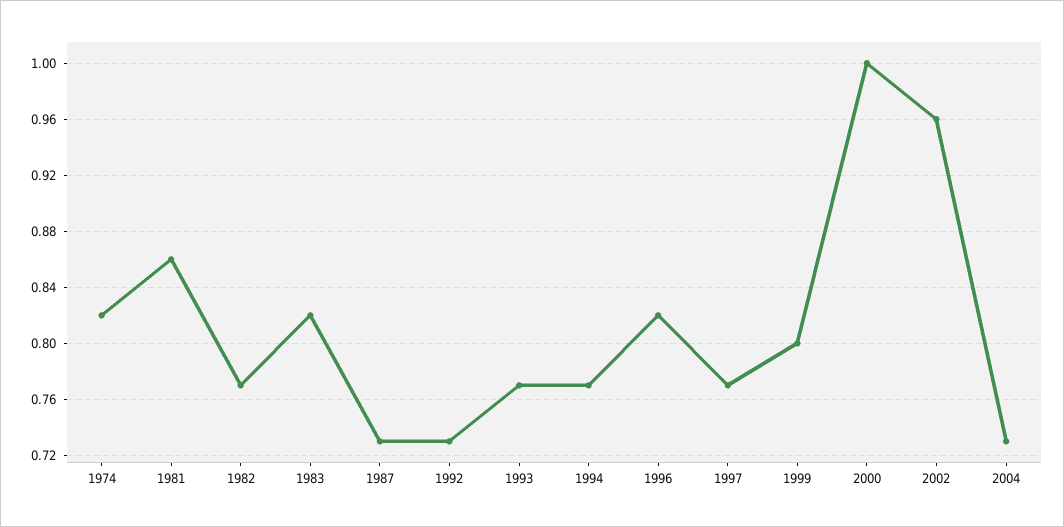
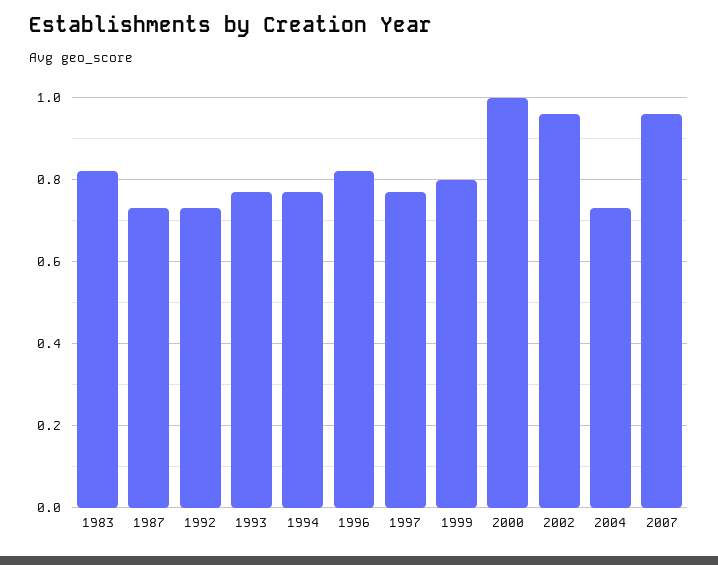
1974: 0.82 -> none
1981: 0.86 -> none
1982: 0.77 -> none
2007: none -> 0.95

